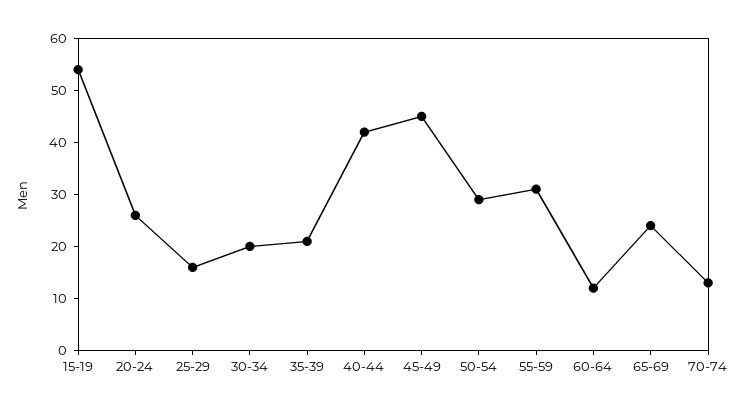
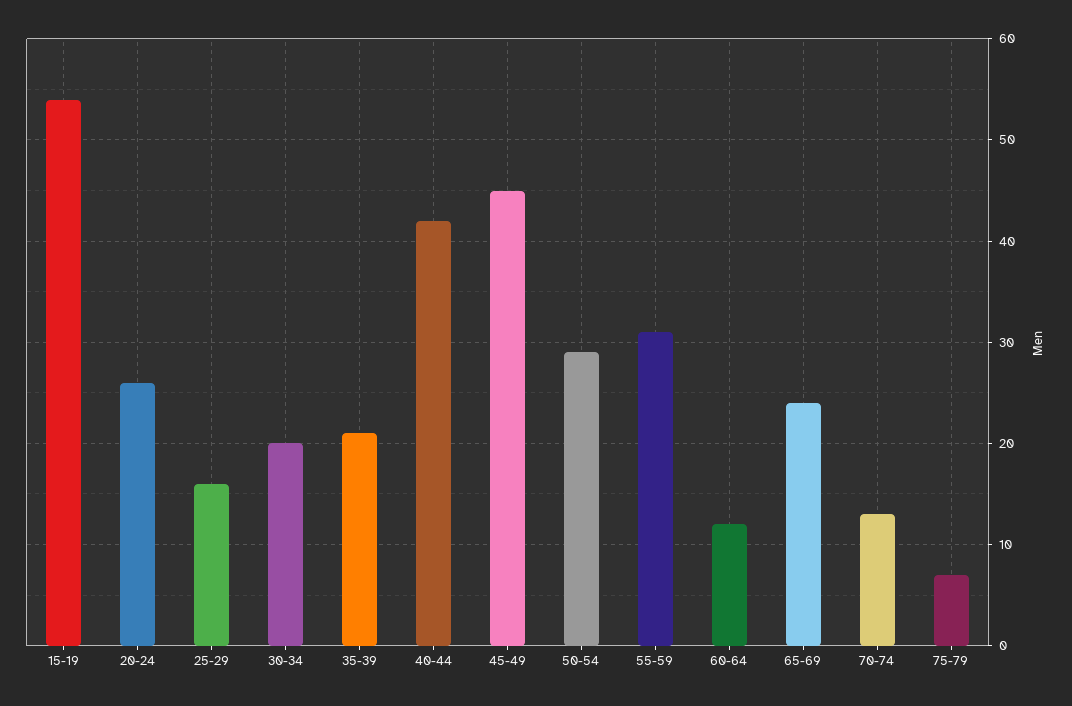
75-79: none -> 7

